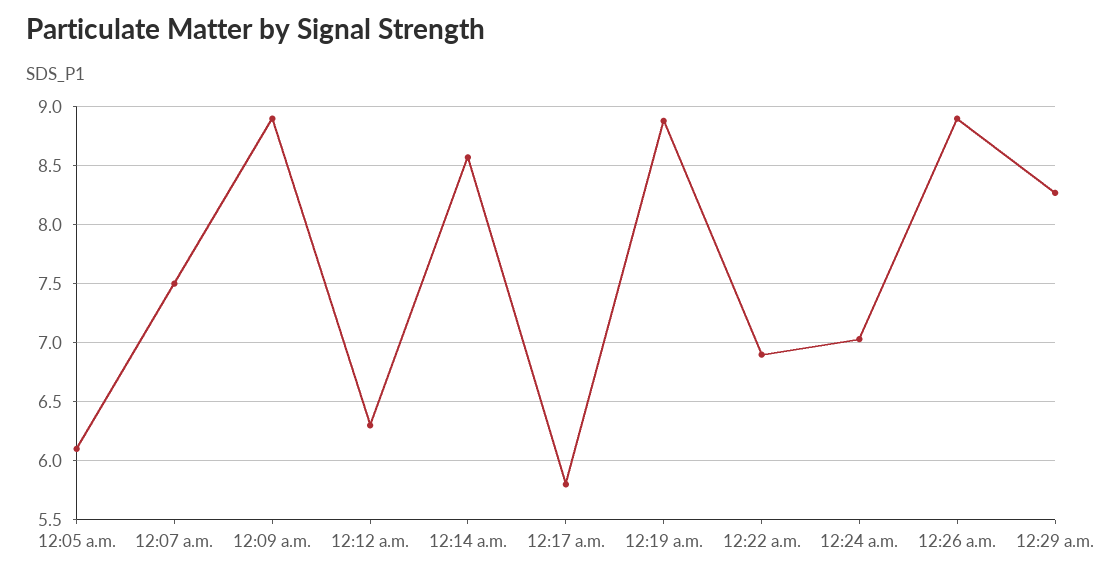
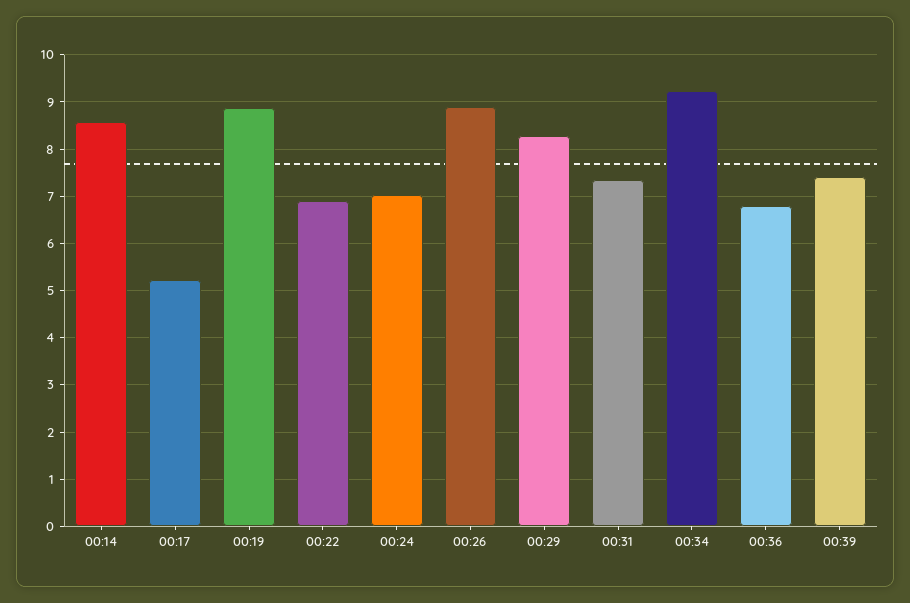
12:05 a.m.: 6.1 -> none
12:07 a.m.: 7.5 -> none
12:09 a.m.: 8.9 -> none
12:12 a.m.: 6.3 -> none
12:17 a.m.: 5.8 -> 5.2
00:31: none -> 7.4
00:34: none -> 9.2
00:36: none -> 6.8
00:39: none -> 7.4

